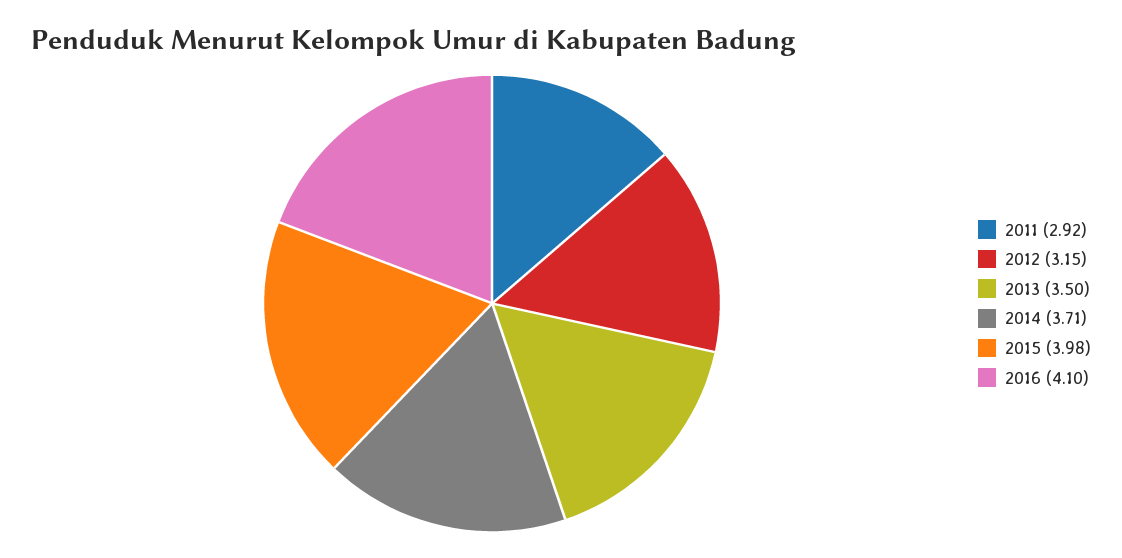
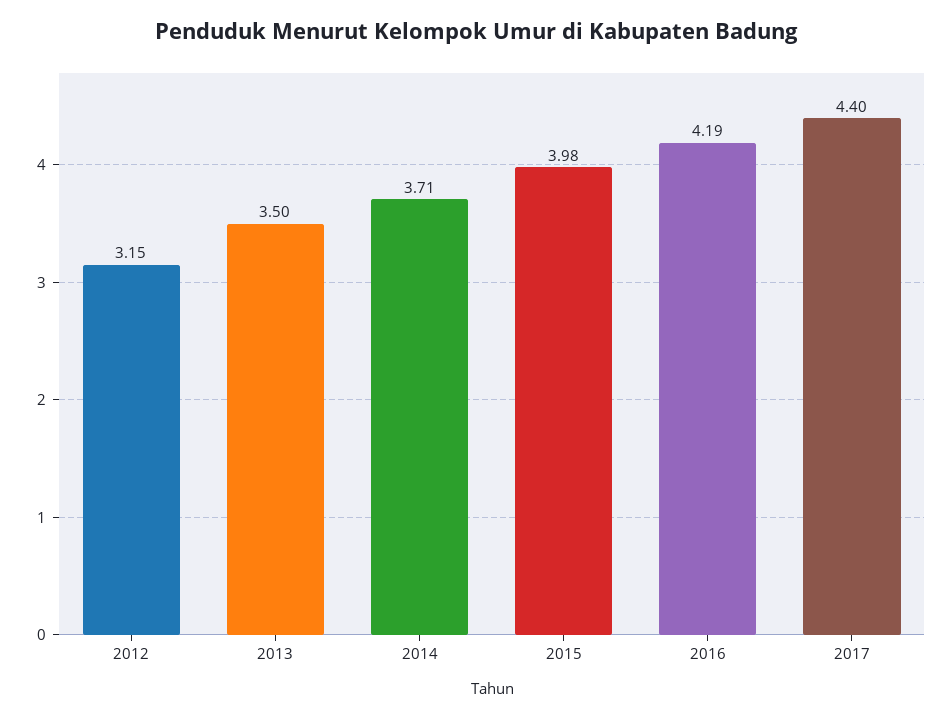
2011: 2.92 -> none
2016: 4.1 -> 4.19
2017: none -> 4.4

